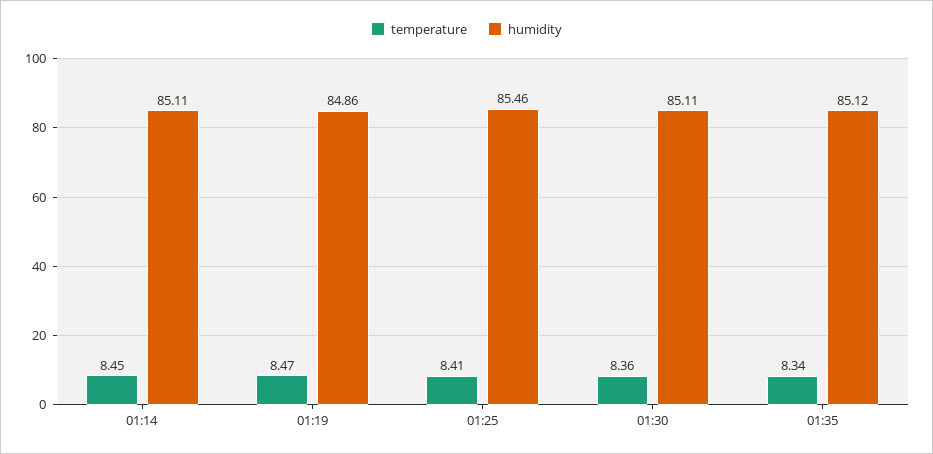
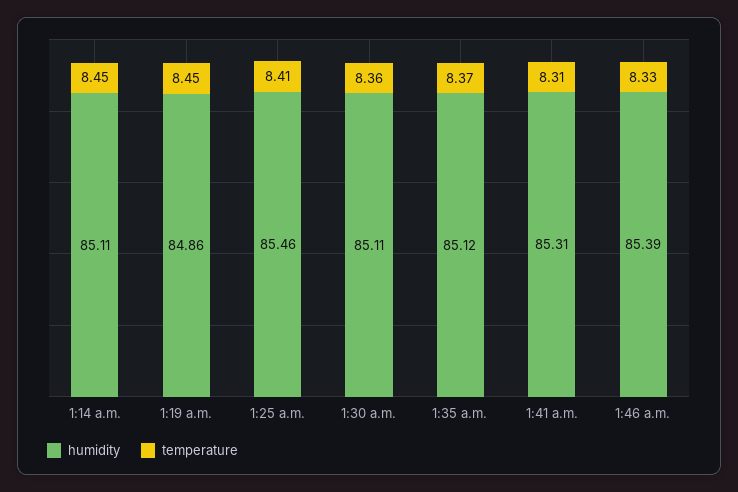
temperature, 01:19: 8.47 -> 8.45
temperature, 01:35: 8.34 -> 8.37
humidity, 1:41 a.m.: none -> 85.31
temperature, 1:41 a.m.: none -> 8.31
humidity, 1:46 a.m.: none -> 85.39
temperature, 1:46 a.m.: none -> 8.33

